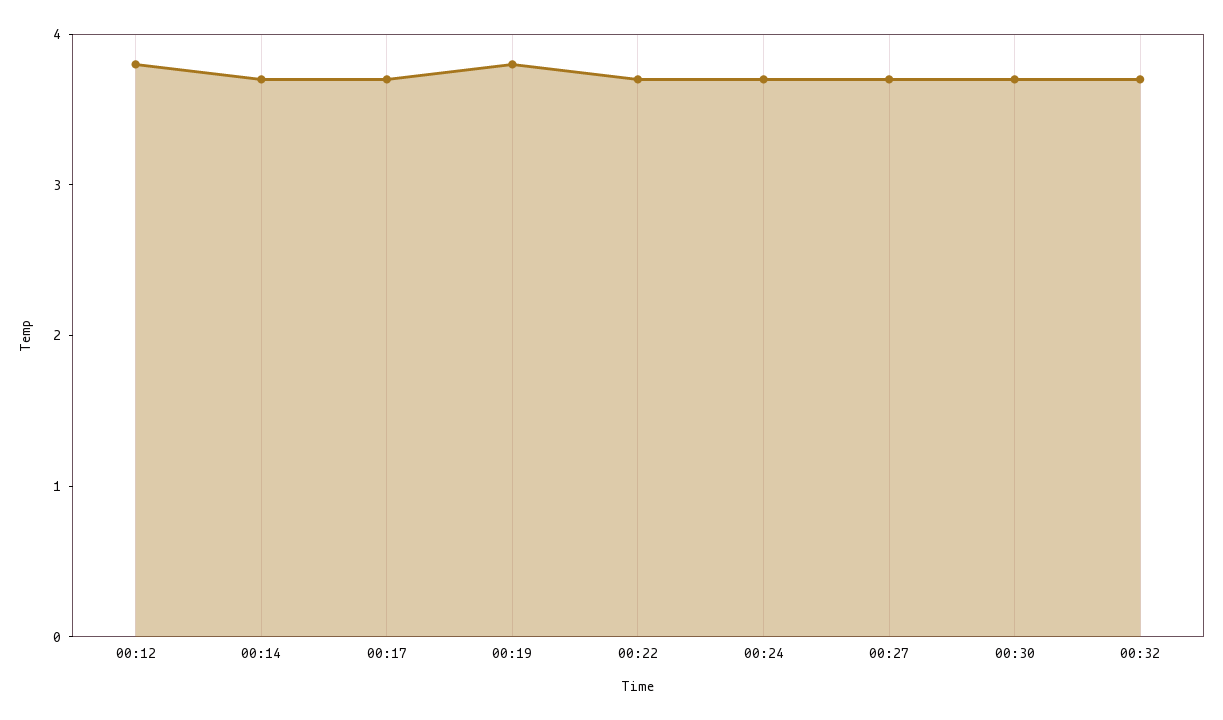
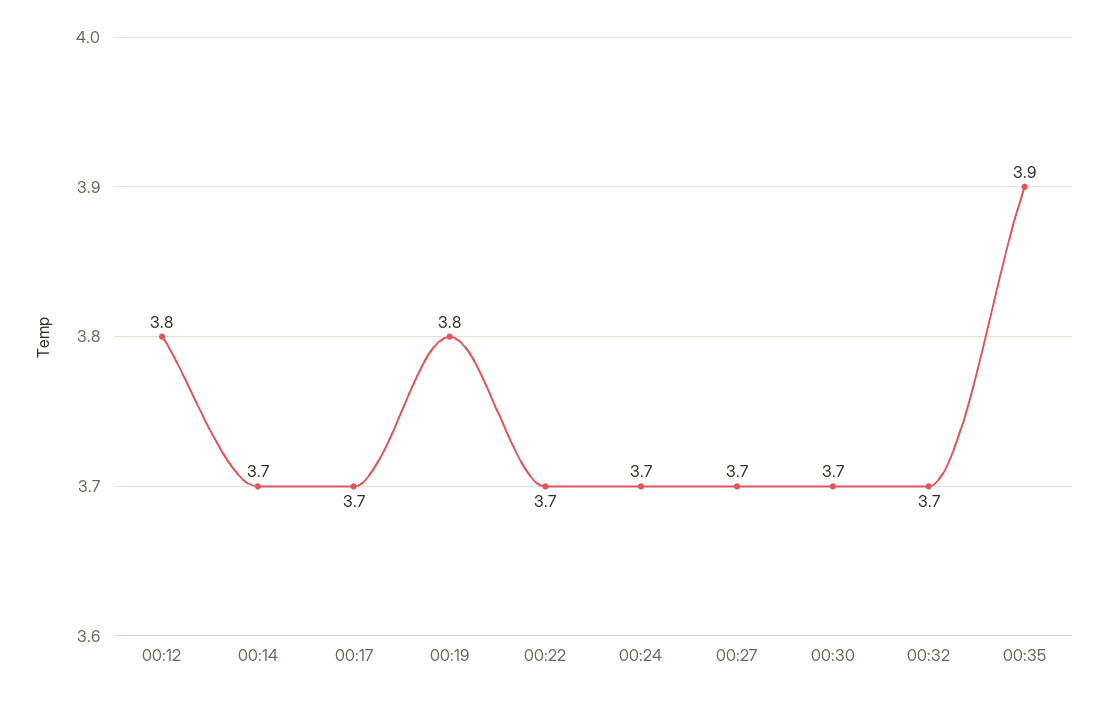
00:35: none -> 3.9

